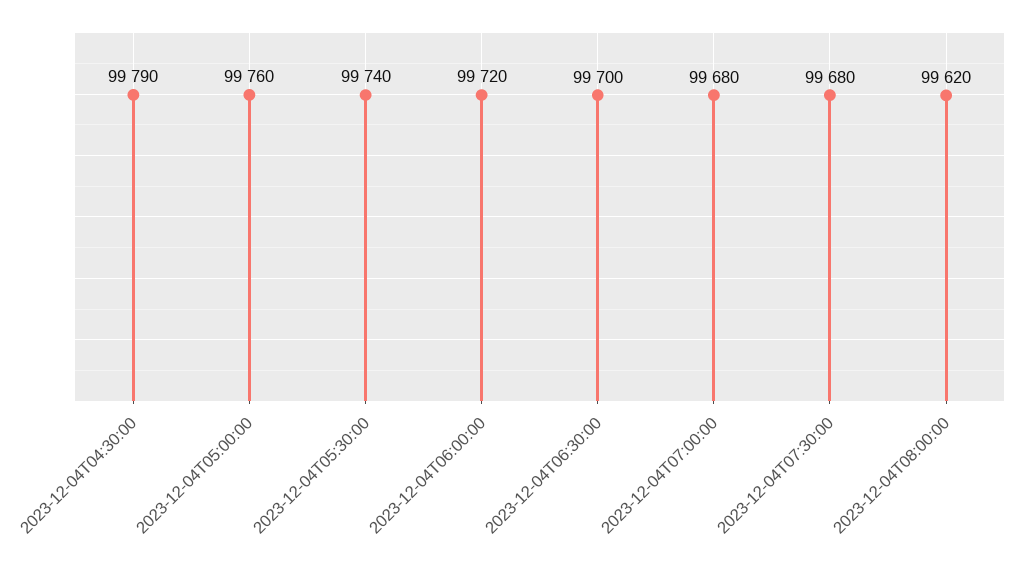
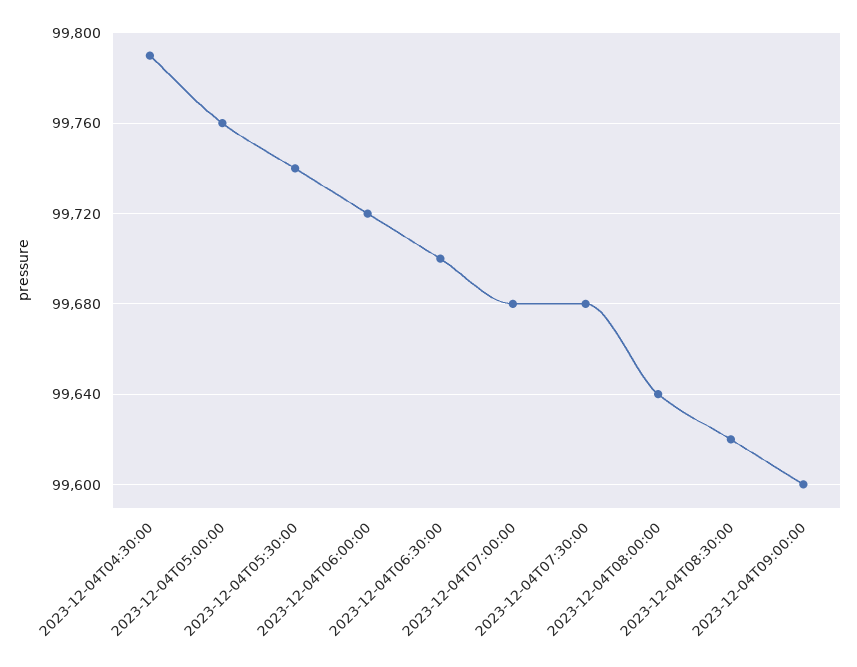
2023-12-04T08:00:00: 99620 -> 99640
2023-12-04T08:30:00: none -> 99620
2023-12-04T09:00:00: none -> 99600

